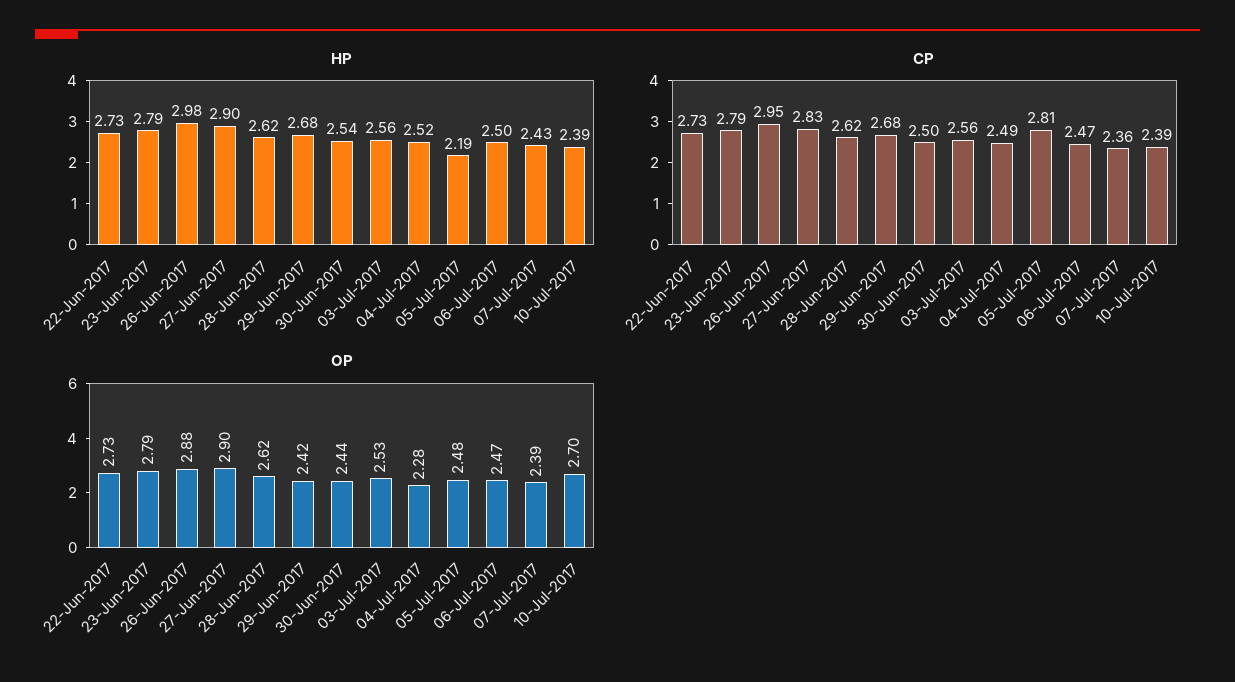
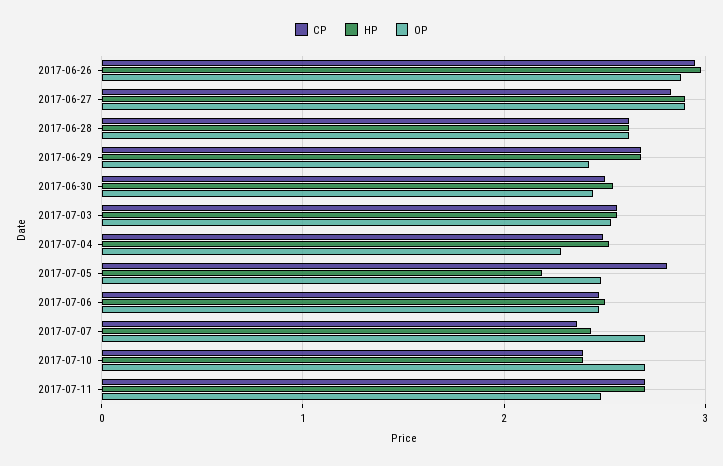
HP, 22-Jun-2017: 2.73 -> none
HP, 23-Jun-2017: 2.79 -> none
CP, 22-Jun-2017: 2.73 -> none
CP, 23-Jun-2017: 2.79 -> none
OP, 22-Jun-2017: 2.73 -> none
OP, 23-Jun-2017: 2.79 -> none
OP, 07-Jul-2017: 2.39 -> 2.7
CP, 2017-07-11: none -> 2.7
HP, 2017-07-11: none -> 2.7
OP, 2017-07-11: none -> 2.5

